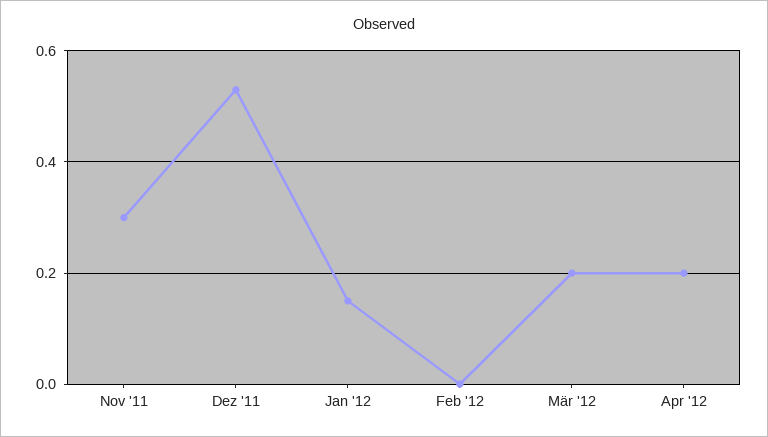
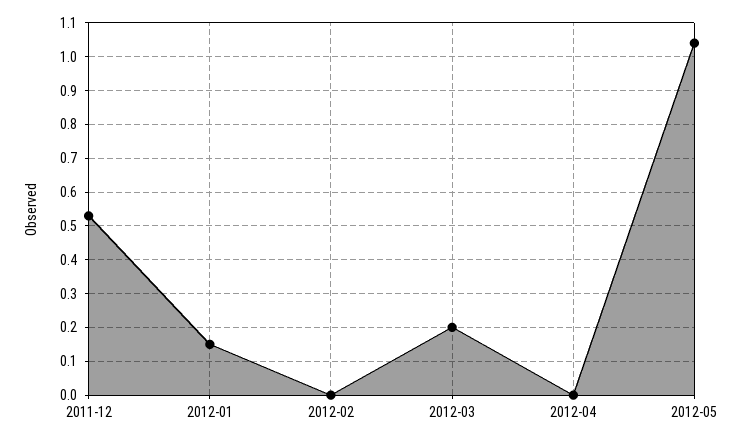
Nov '11: 0.3 -> none
Apr '12: 0.2 -> 0
2012-05: none -> 1.05

